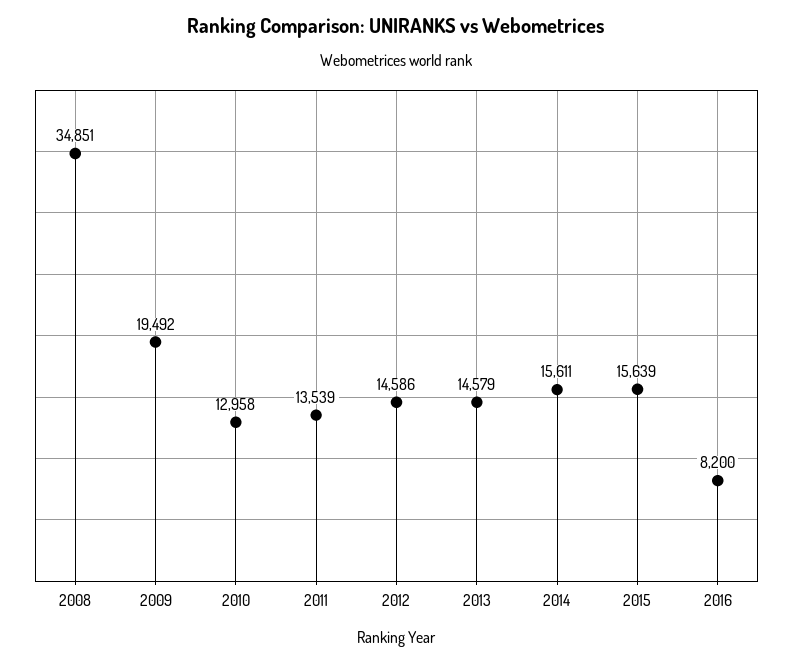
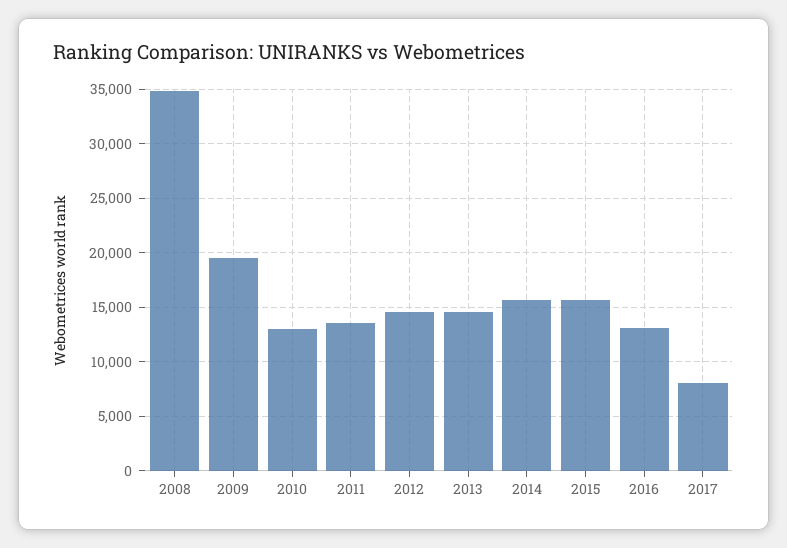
2016: 8200 -> 13000
2017: none -> 8000

